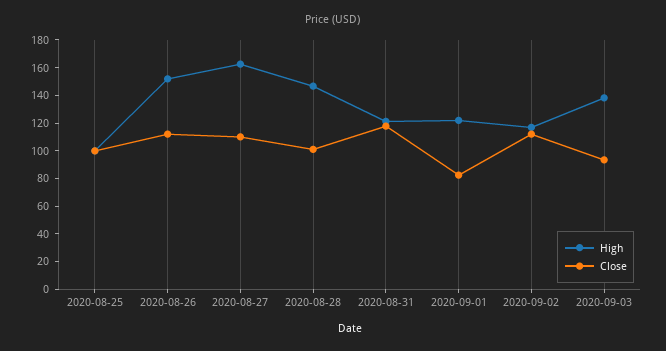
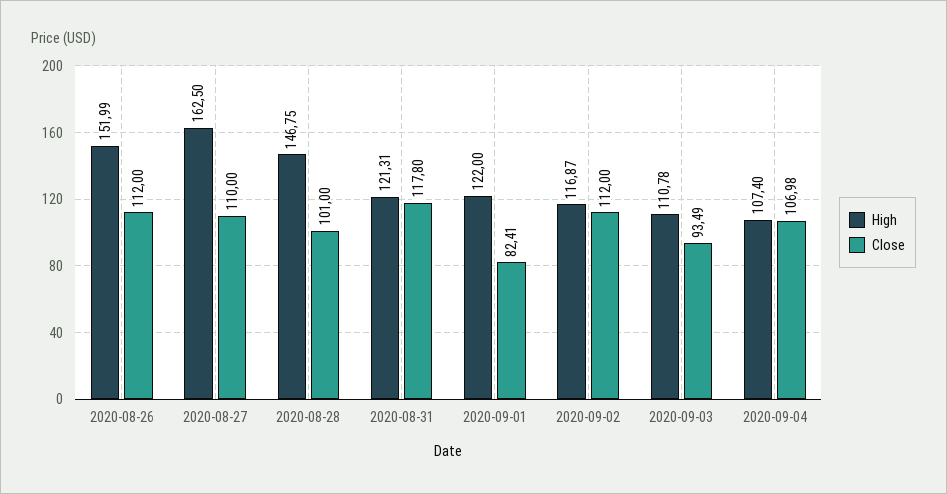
High, 2020-08-25: 100 -> none
Close, 2020-08-25: 100 -> none
High, 2020-09-03: 140 -> 110.78
High, 2020-09-04: none -> 107.4
Close, 2020-09-04: none -> 106.98

